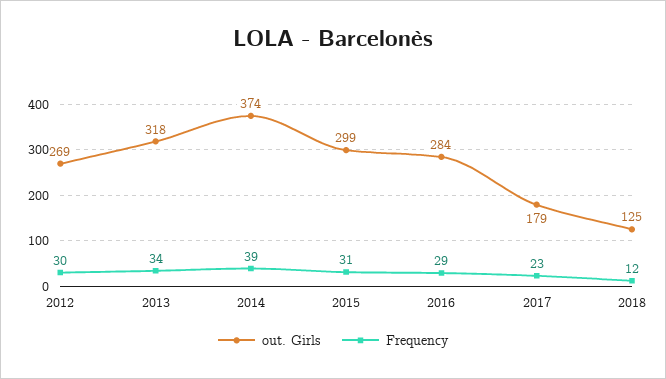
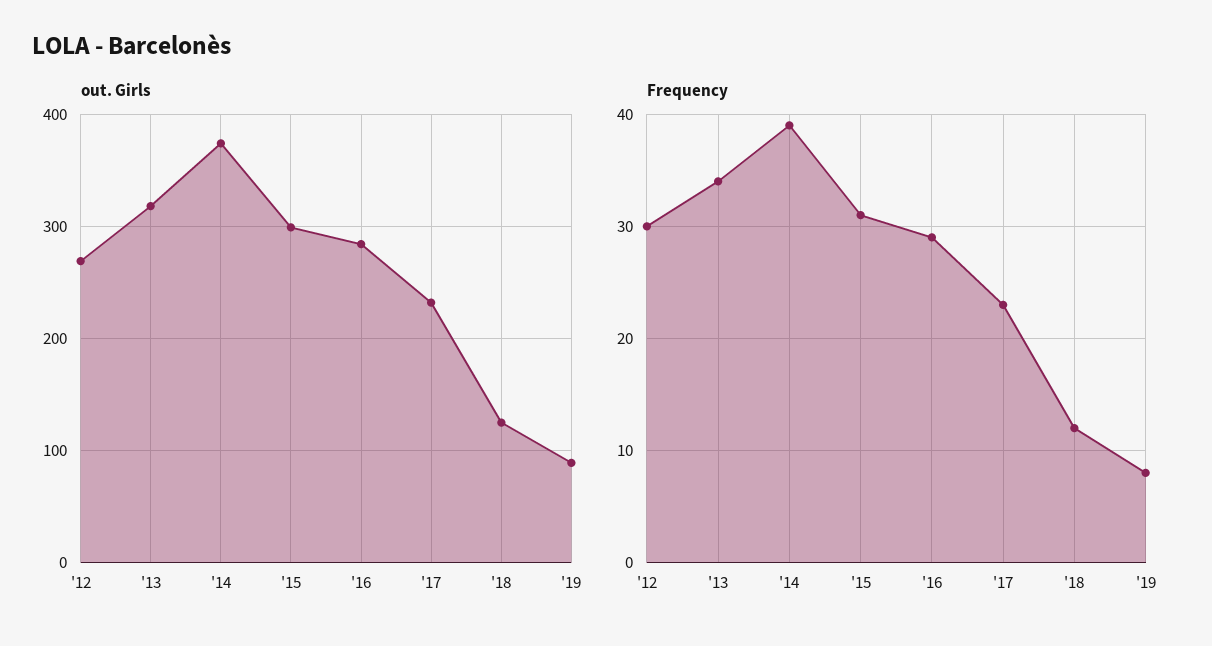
out. Girls, 2017: 179 -> 230
out. Girls, '19: none -> 90
Frequency, '19: none -> 8

